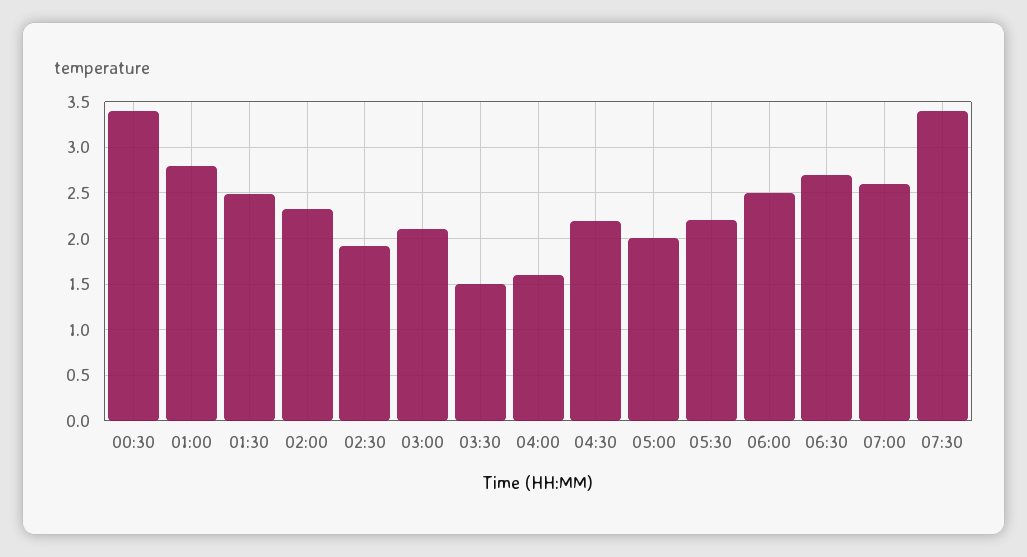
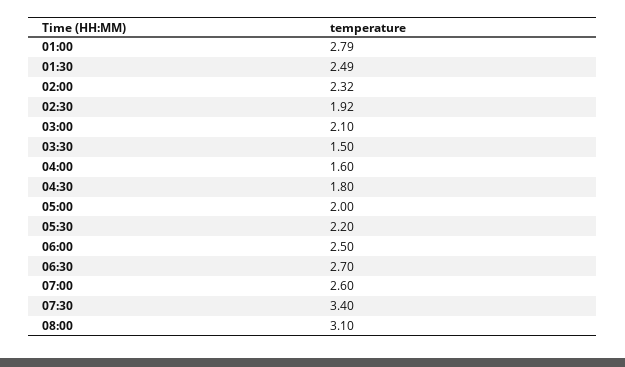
00:30: 3.4 -> none
04:30: 2.2 -> 1.8
08:00: none -> 3.1

